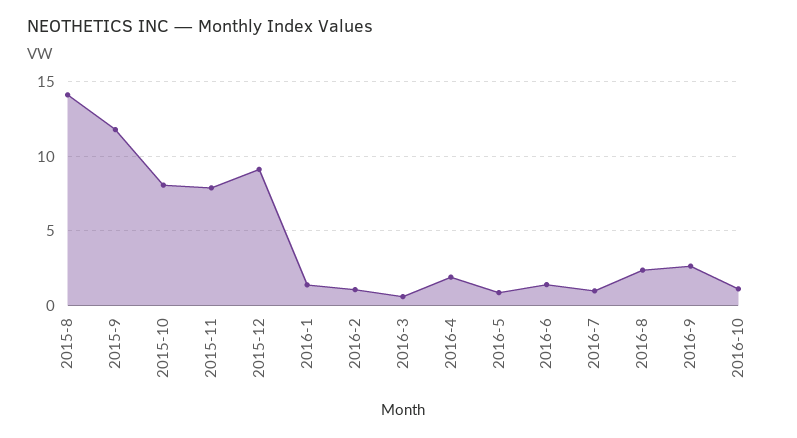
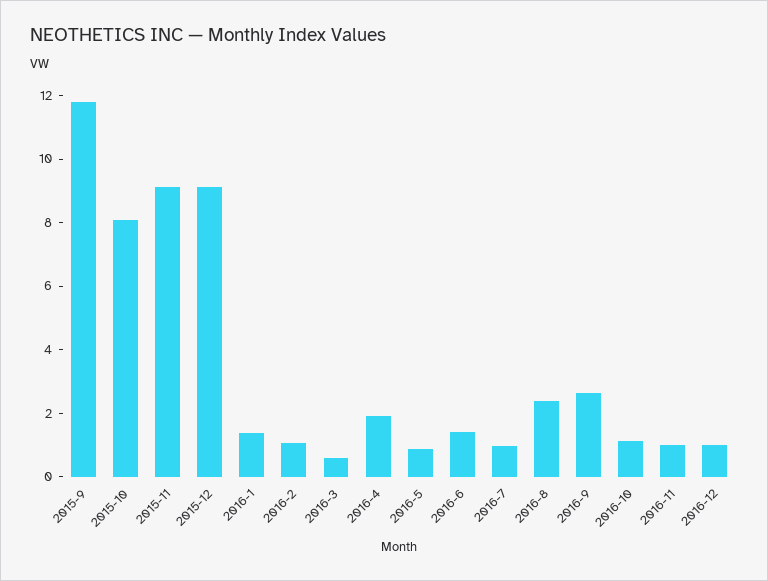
2015-8: 14 -> none
2015-11: 8 -> 9
2016-11: none -> 1
2016-12: none -> 1

